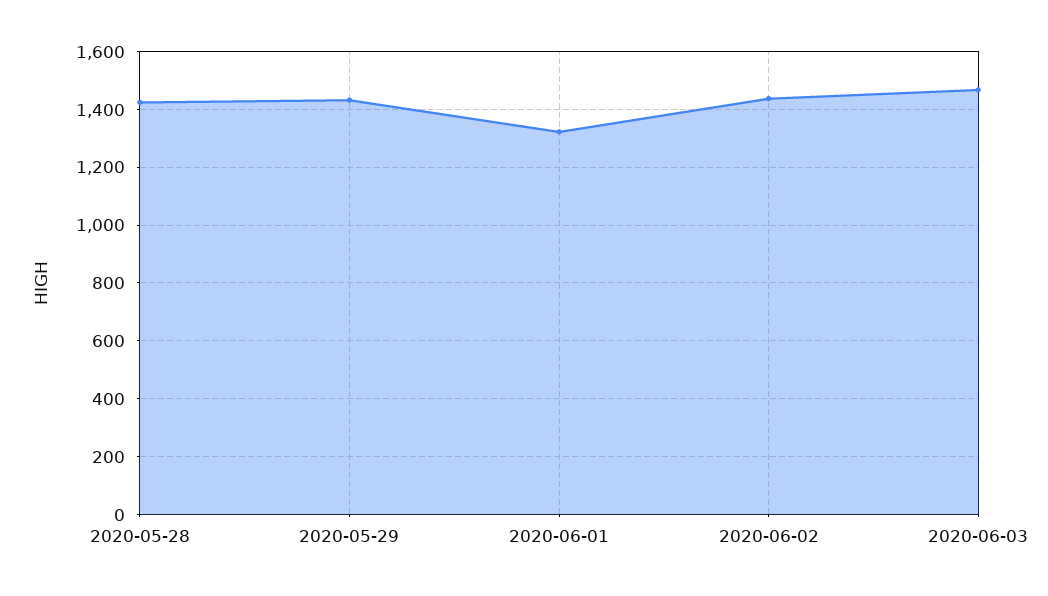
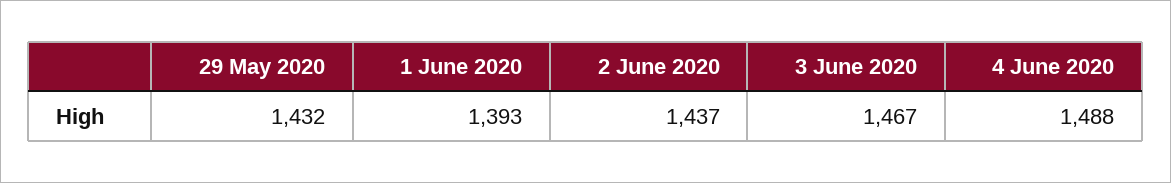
2020-05-28: 1425 -> none
2020-06-01: 1325 -> 1393
4 June 2020: none -> 1488

